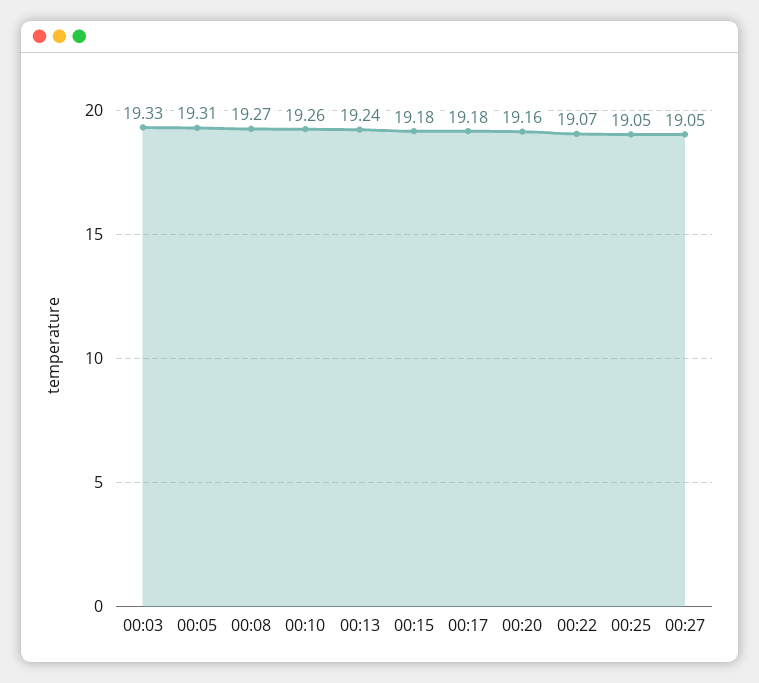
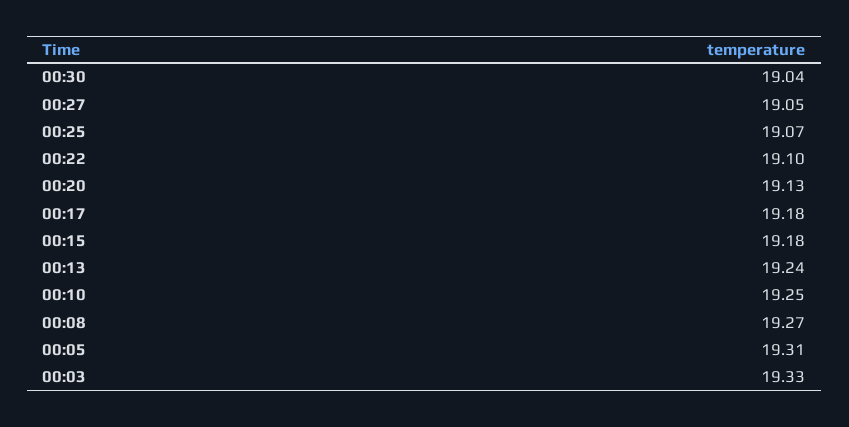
00:10: 19.26 -> 19.25
00:20: 19.16 -> 19.13
00:22: 19.07 -> 19.1
00:25: 19.05 -> 19.07
00:30: none -> 19.04

